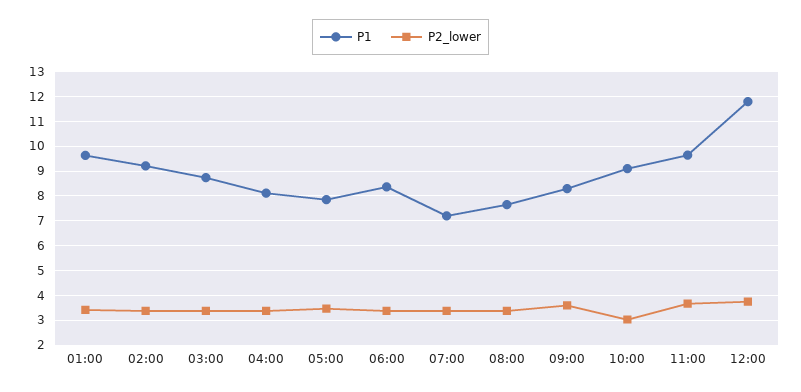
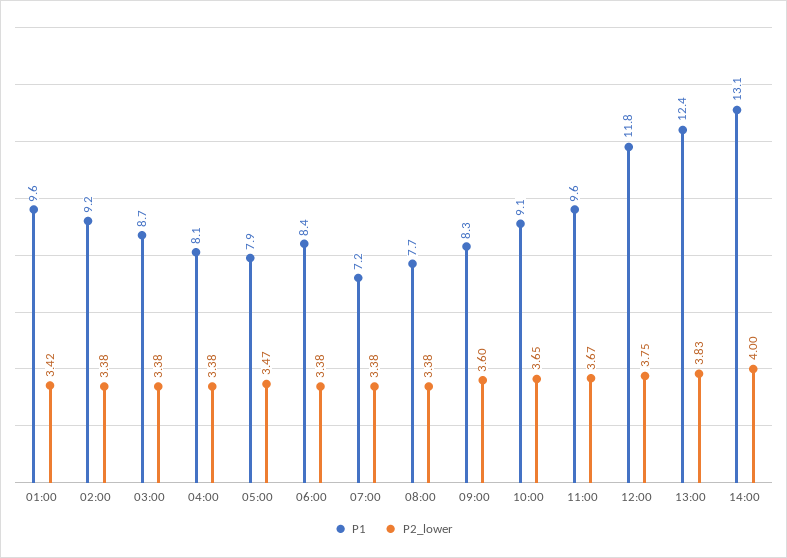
P2_lower, 10:00: 3 -> 3.65
P1, 13:00: none -> 12.4
P2_lower, 13:00: none -> 3.83
P1, 14:00: none -> 13.1
P2_lower, 14:00: none -> 4

